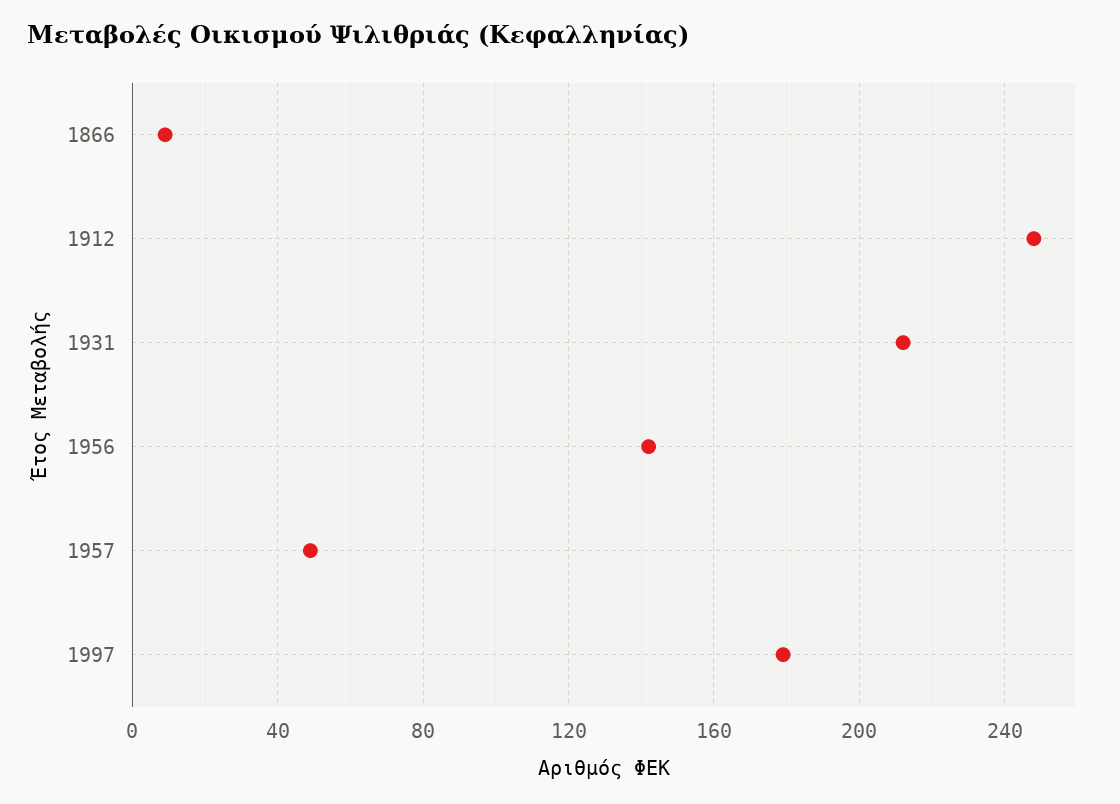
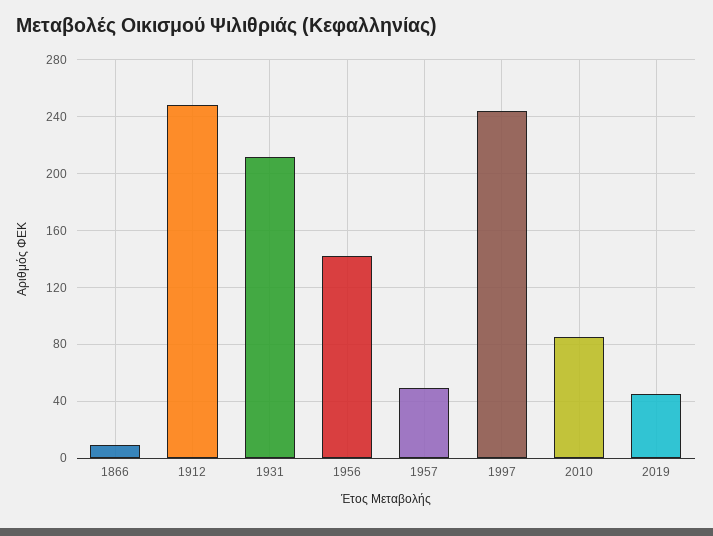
1997: 180 -> 245
2010: none -> 85
2019: none -> 45

